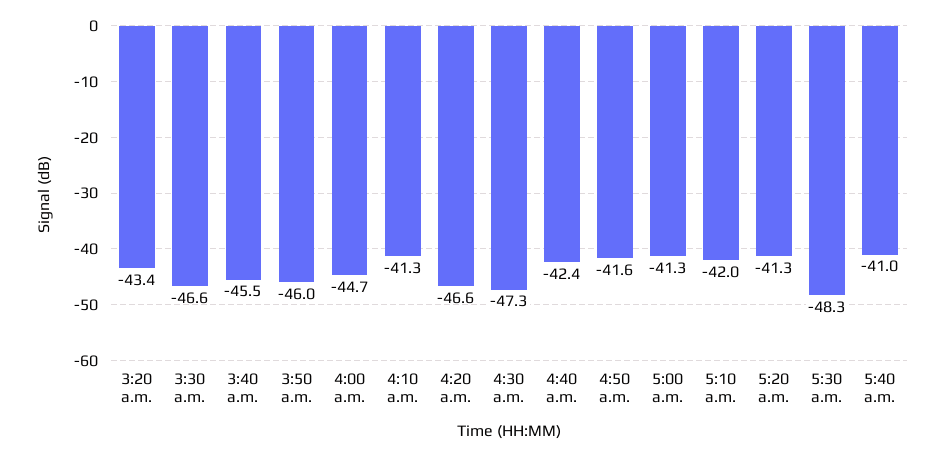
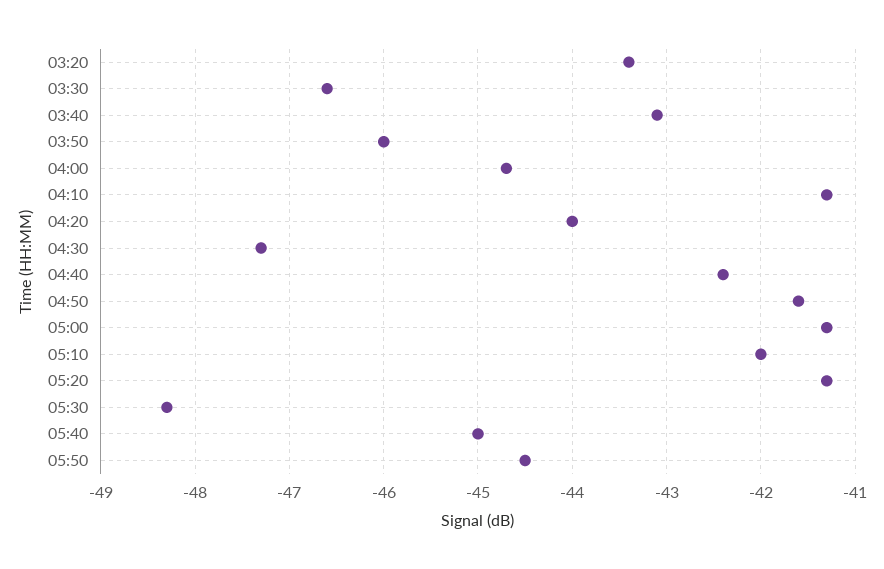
3:40 a.m.: -45.5 -> -43.1
4:20 a.m.: -46.6 -> -44
5:40 a.m.: -41 -> -45
05:50: none -> -44.5

